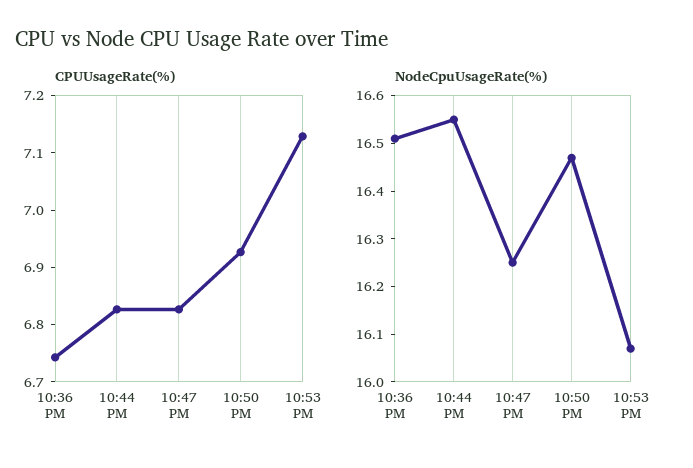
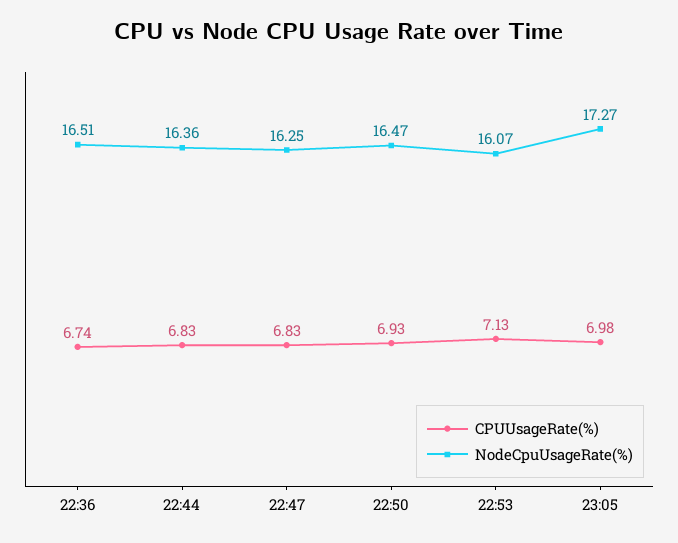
NodeCpuUsageRate(%), 10:44 PM: 16.55 -> 16.36
CPUUsageRate(%), 23:05: none -> 6.98
NodeCpuUsageRate(%), 23:05: none -> 17.27

